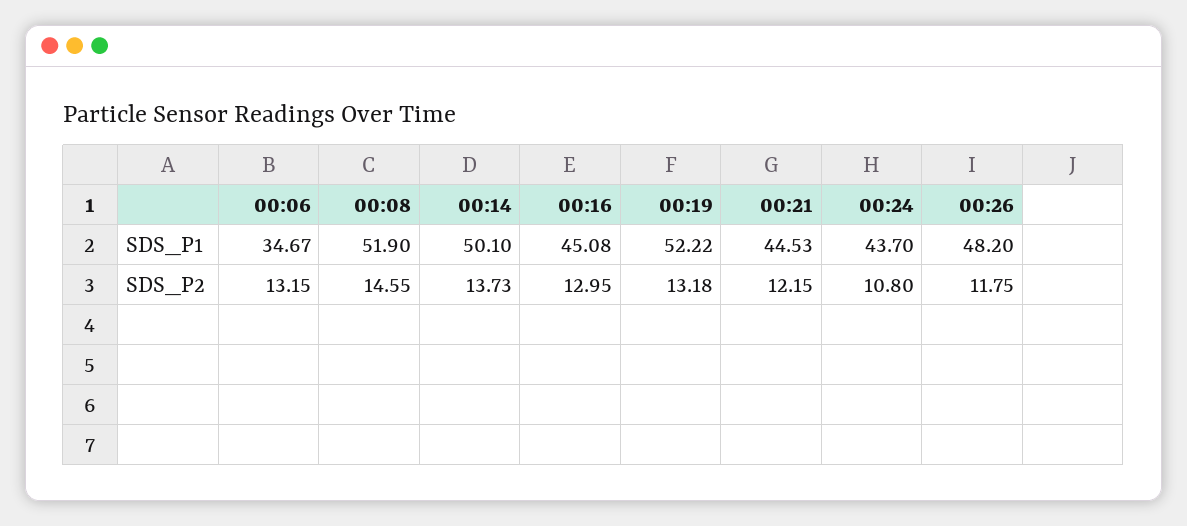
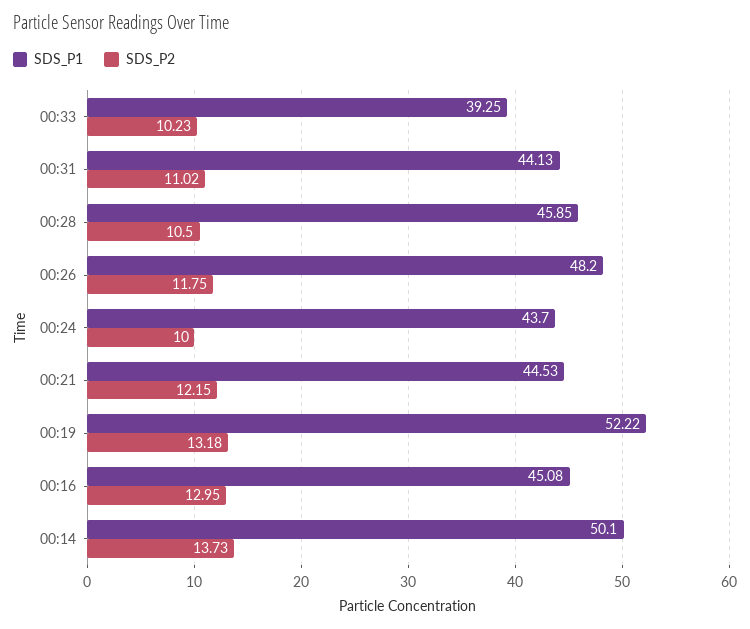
SDS_P1, 00:06: 34.67 -> none
SDS_P1, 00:08: 51.9 -> none
SDS_P2, 00:06: 13.15 -> none
SDS_P2, 00:08: 14.55 -> none
SDS_P2, 00:24: 10.8 -> 10
SDS_P1, 00:33: none -> 39.25
SDS_P2, 00:33: none -> 10.23
SDS_P1, 00:31: none -> 44.13
SDS_P2, 00:31: none -> 11.02
SDS_P1, 00:28: none -> 45.85
SDS_P2, 00:28: none -> 10.5

